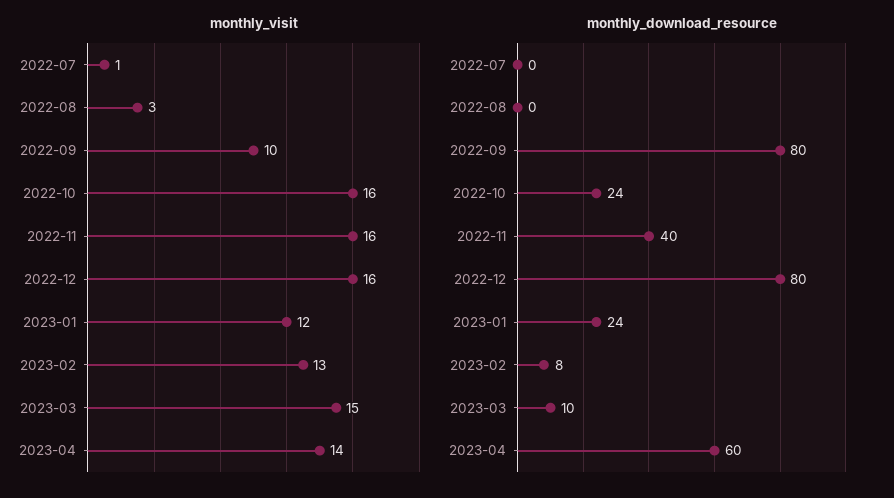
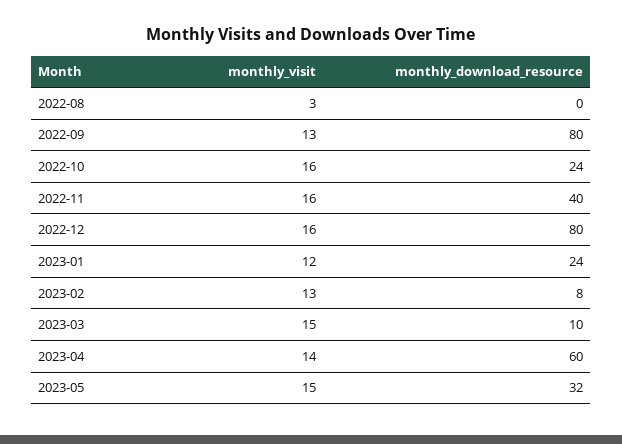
monthly_visit, 2022-07: 1 -> none
monthly_visit, 2022-09: 10 -> 13
monthly_download_resource, 2022-07: 0 -> none
monthly_visit, 2023-05: none -> 15
monthly_download_resource, 2023-05: none -> 32

